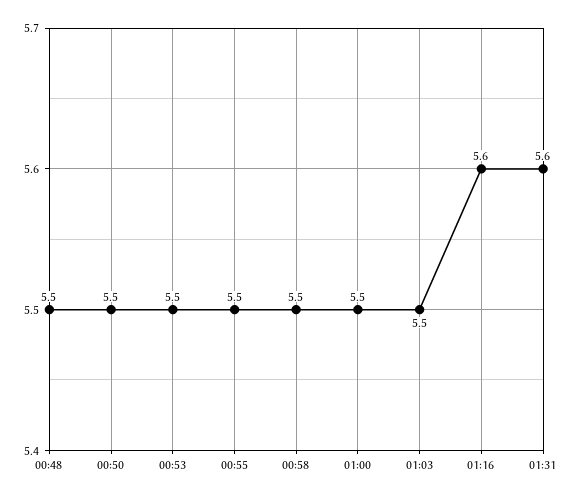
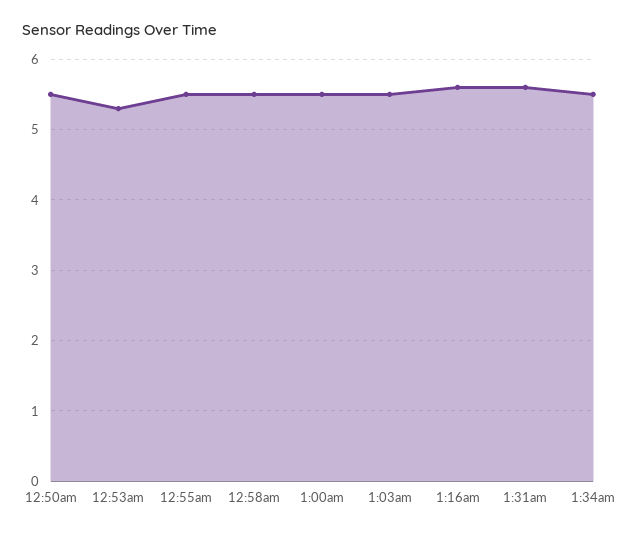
00:48: 5.5 -> none
00:53: 5.5 -> 5.3
1:34am: none -> 5.5

